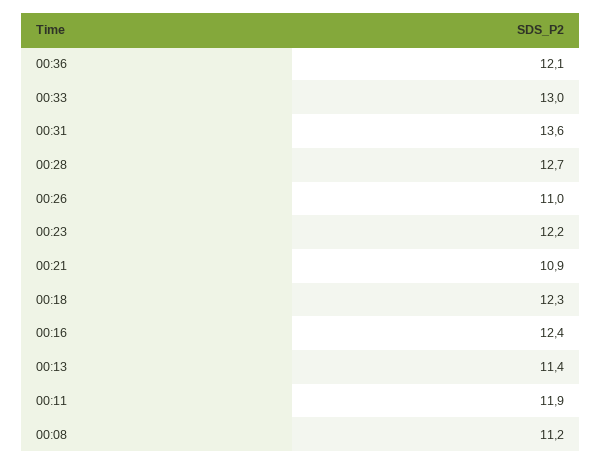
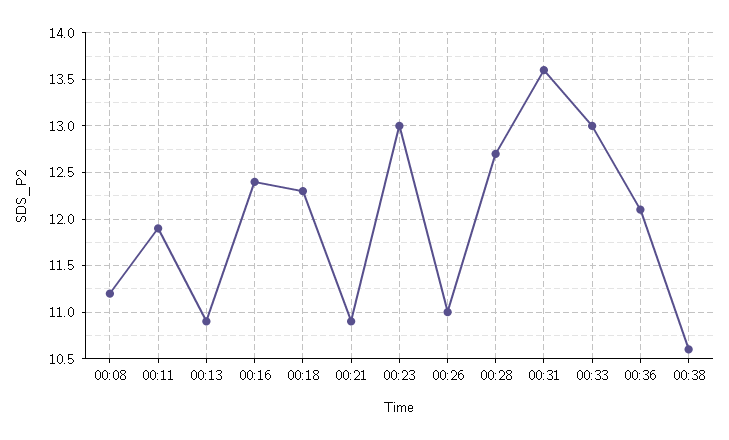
00:23: 12.2 -> 13
00:13: 11.4 -> 10.9
00:38: none -> 10.6

